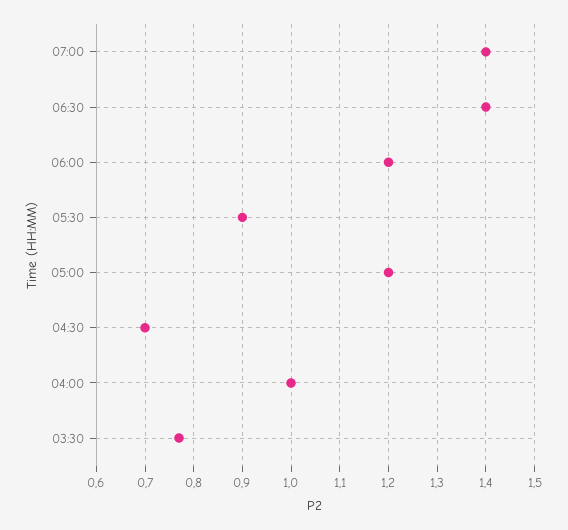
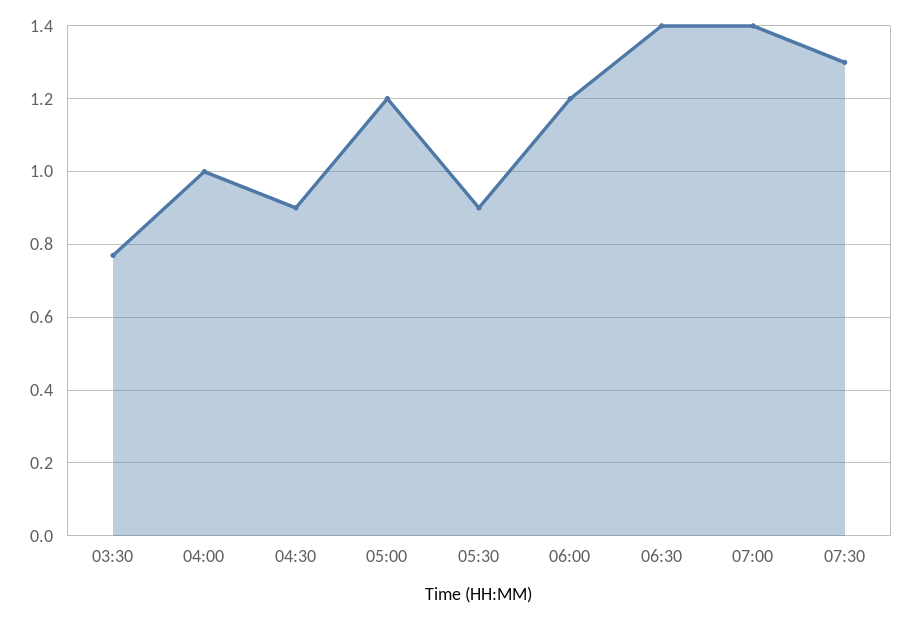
04:30: 0.7 -> 0.9
07:30: none -> 1.3

